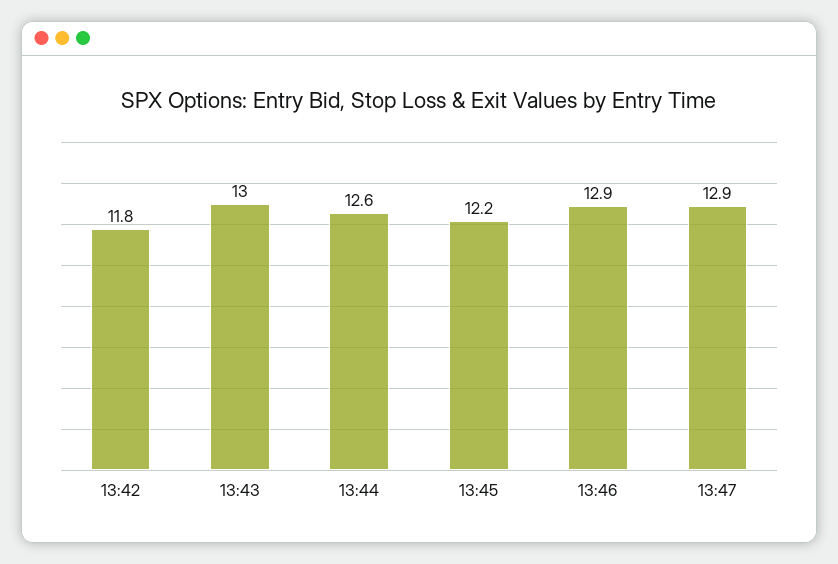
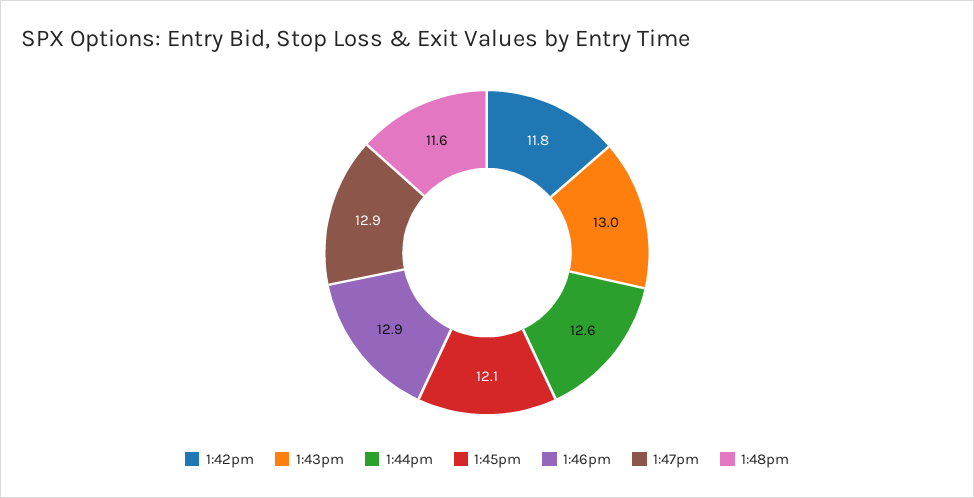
13:45: 12.2 -> 12.1
1:48pm: none -> 11.6

